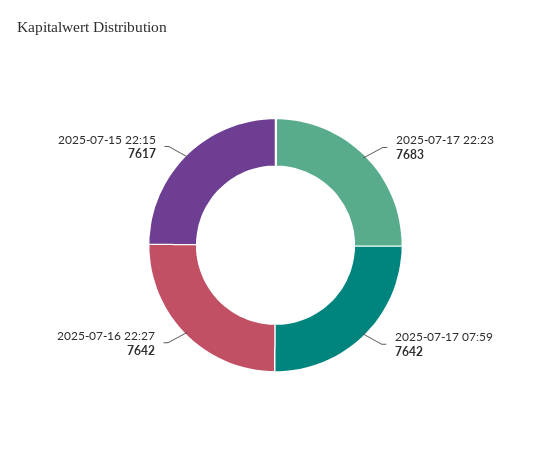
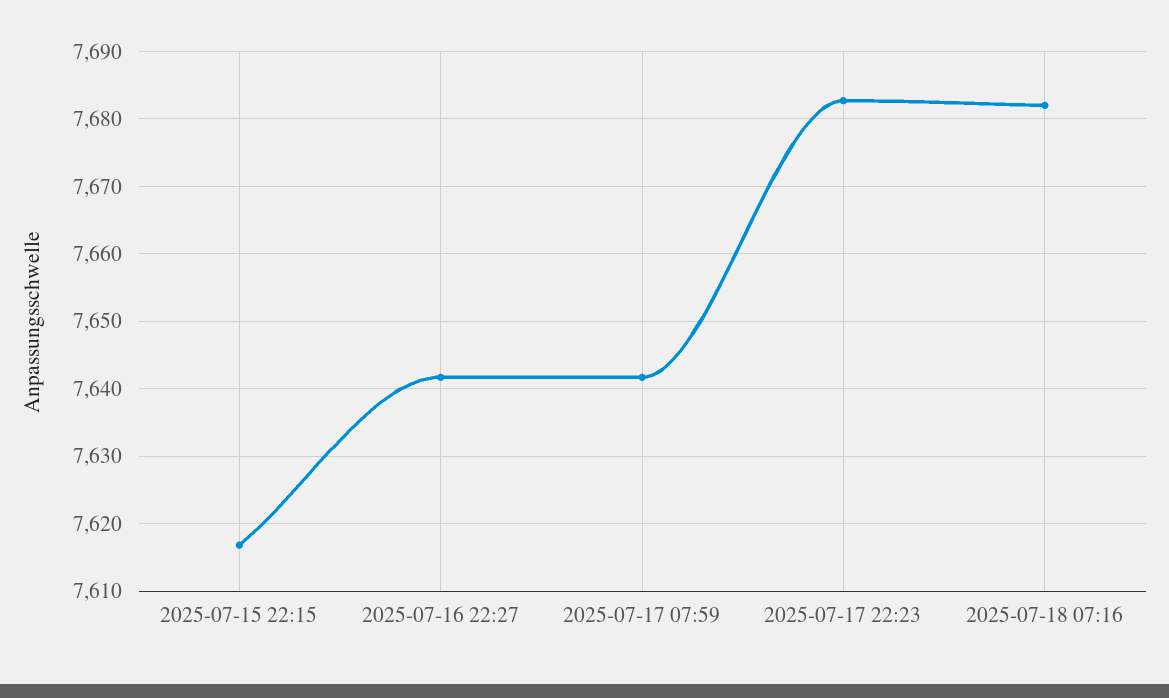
2025-07-18 07:16: none -> 7682

